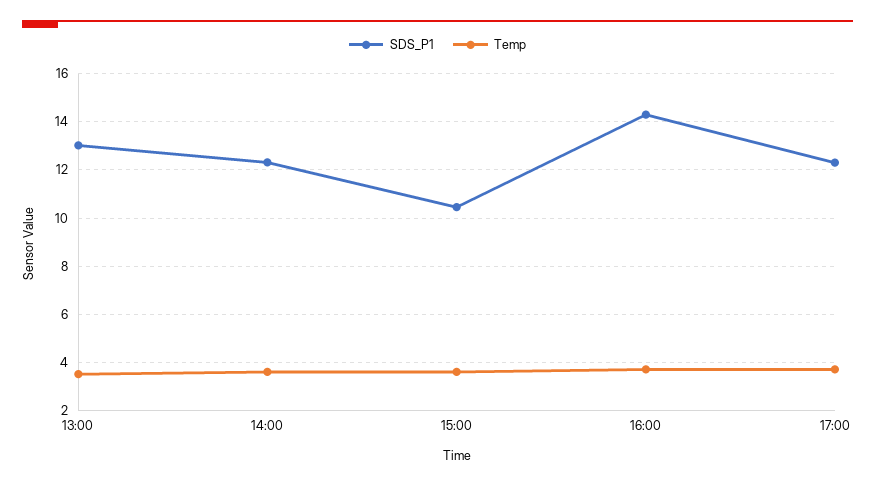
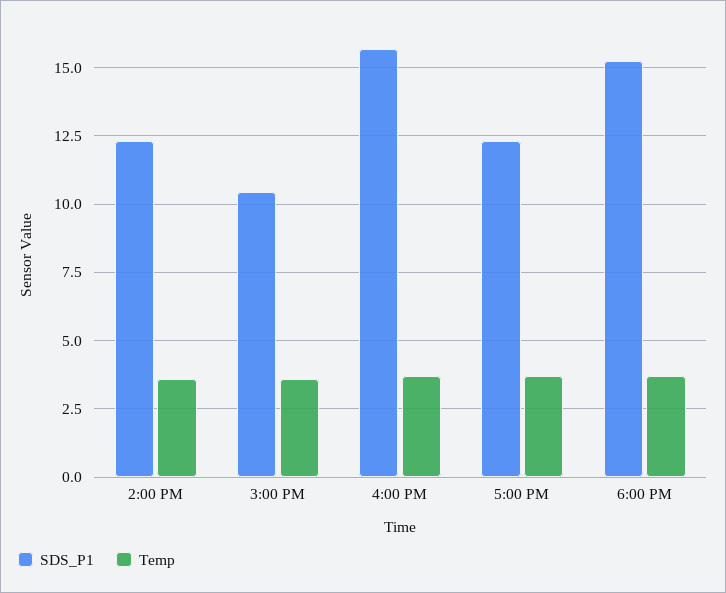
SDS_P1, 13:00: 13 -> none
Temp, 13:00: 3.5 -> none
SDS_P1, 16:00: 14.25 -> 15.75
SDS_P1, 6:00 PM: none -> 15.25
Temp, 6:00 PM: none -> 3.75

